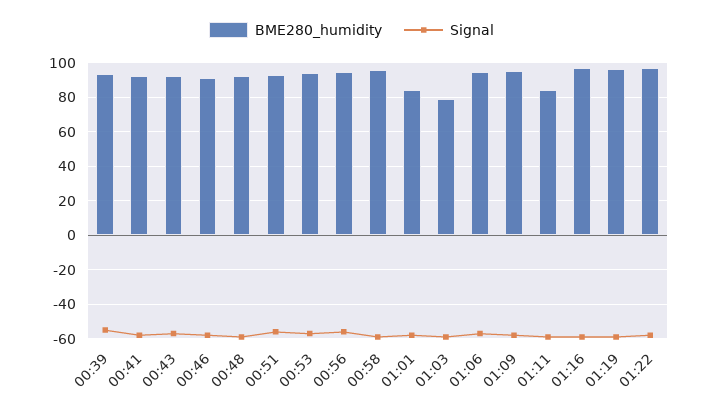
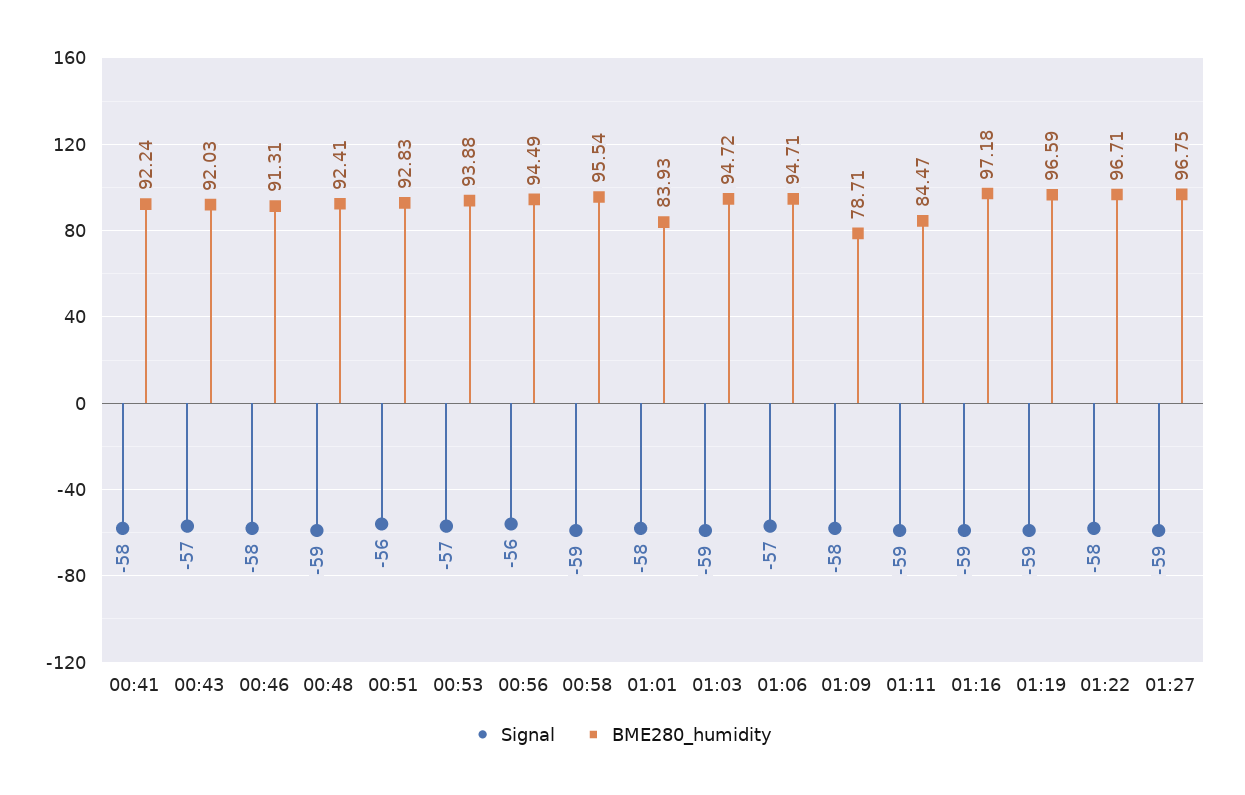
BME280_humidity, 00:39: 95 -> none
Signal, 00:39: -55 -> none
BME280_humidity, 01:03: 80 -> 94.72
BME280_humidity, 01:09: 95 -> 78.71
Signal, 01:27: none -> -59
BME280_humidity, 01:27: none -> 96.75

